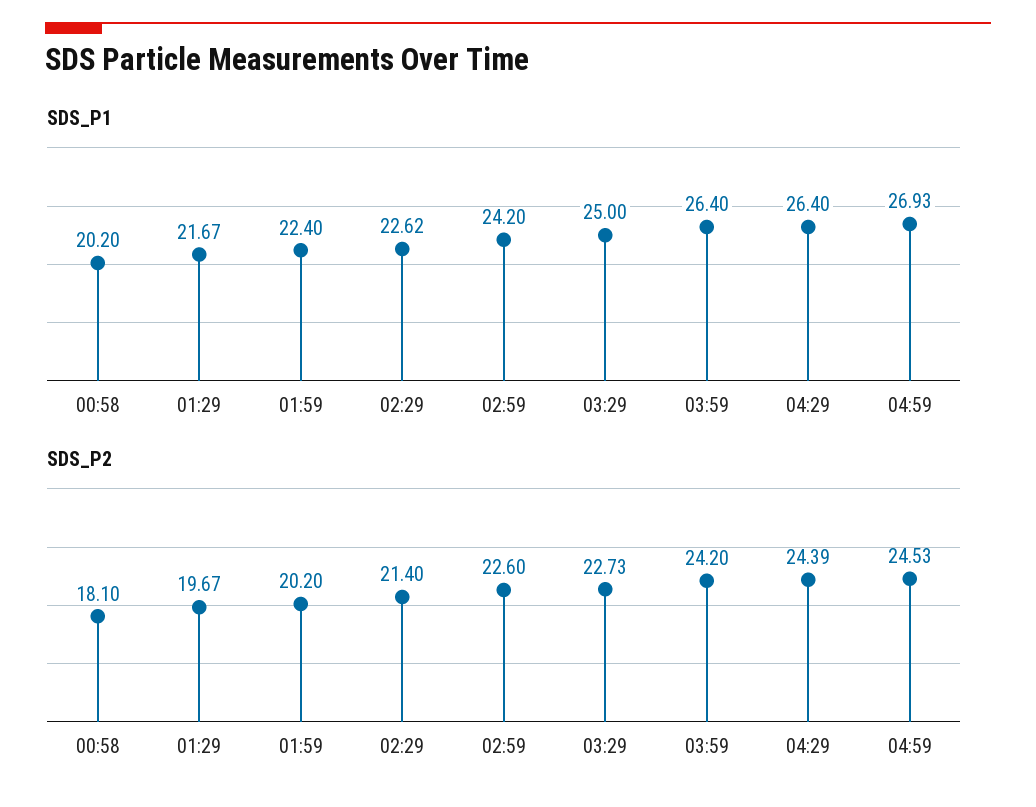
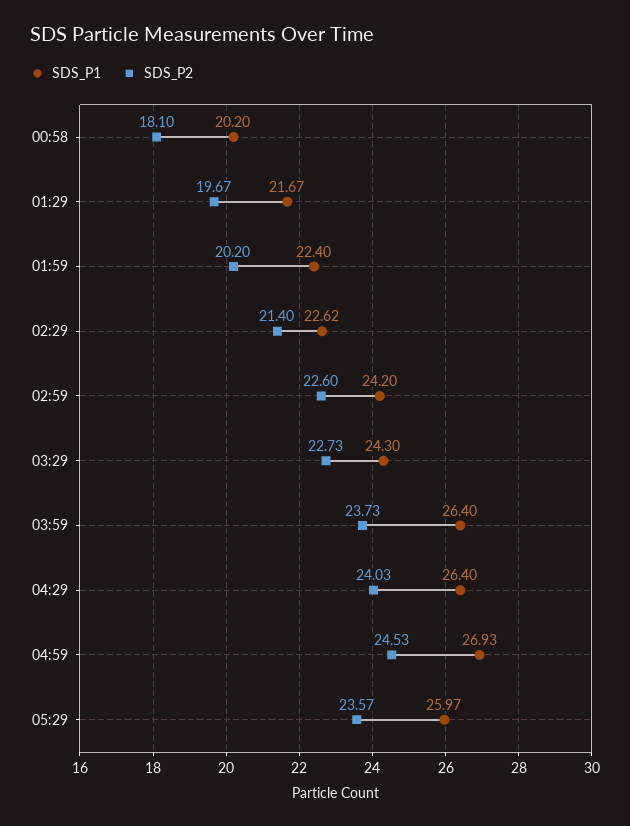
SDS_P1, 03:29: 25 -> 24.3
SDS_P2, 03:59: 24.2 -> 23.73
SDS_P2, 04:29: 24.39 -> 24.03
SDS_P1, 05:29: none -> 25.97
SDS_P2, 05:29: none -> 23.57

